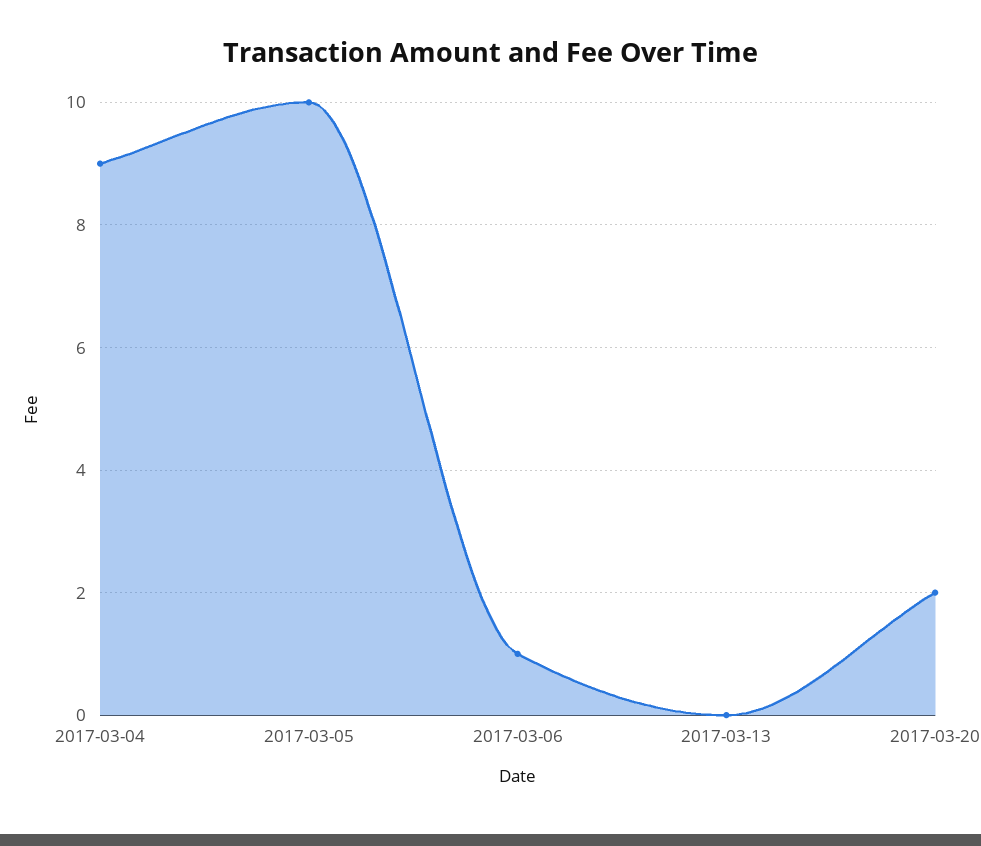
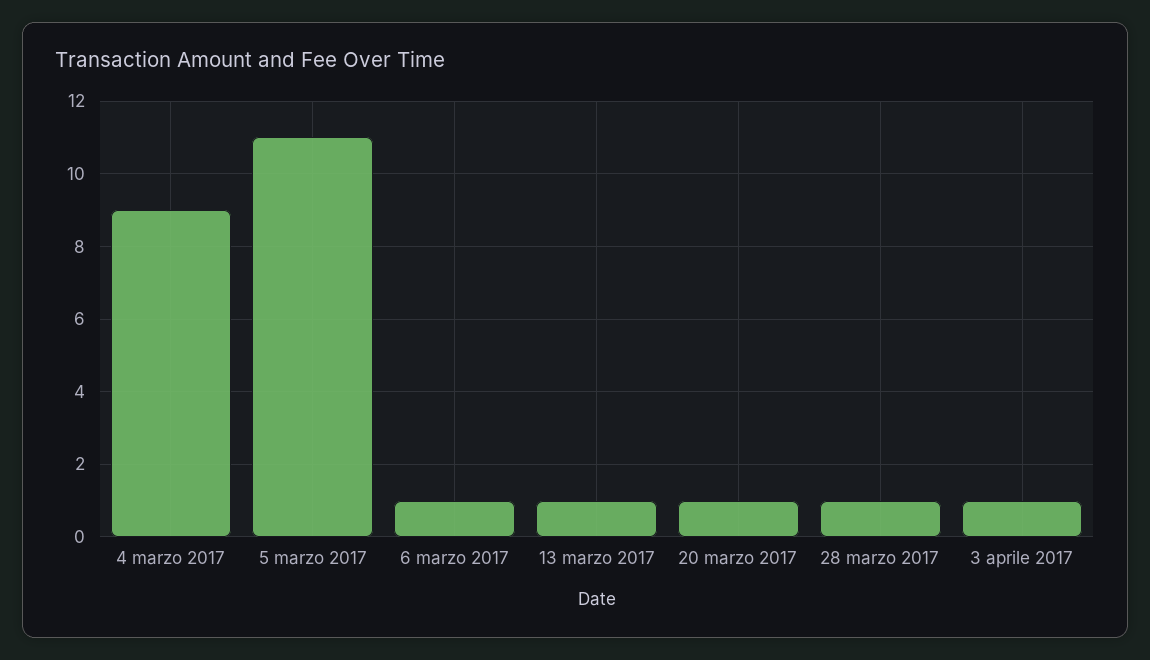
2017-03-05: 10 -> 11
2017-03-13: 0 -> 1
2017-03-20: 2 -> 1
28 marzo 2017: none -> 1
3 aprile 2017: none -> 1

